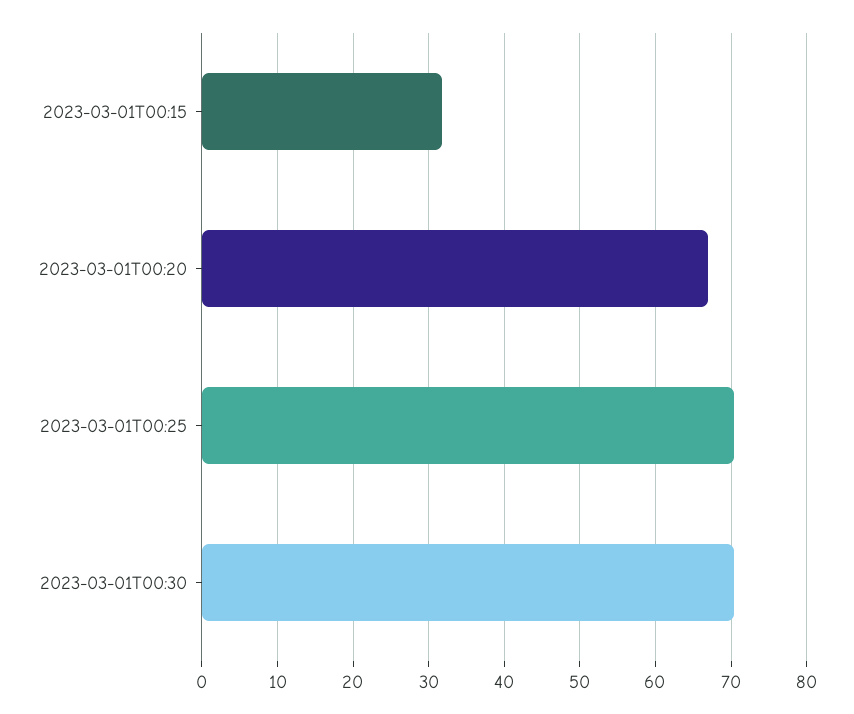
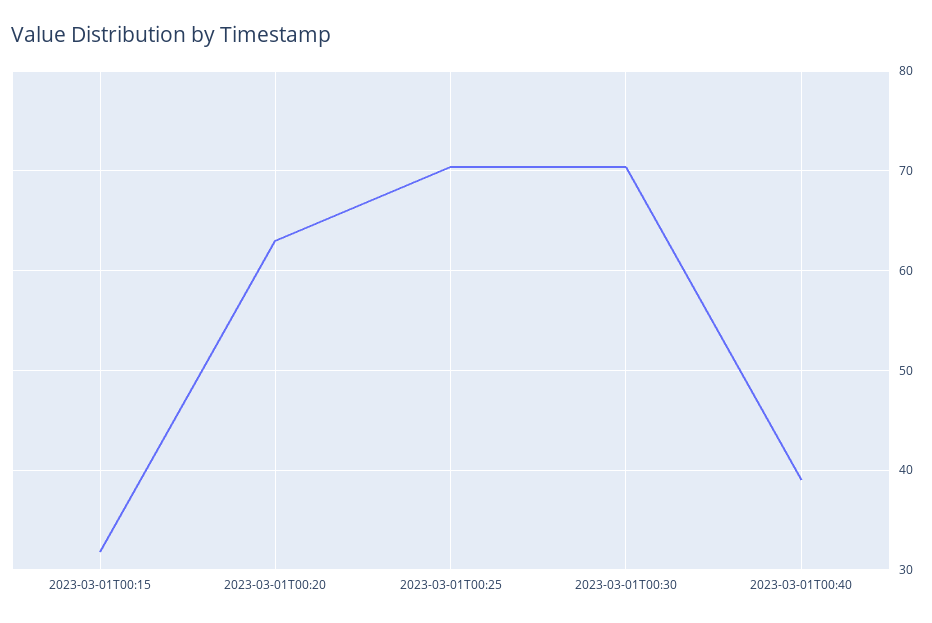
2023-03-01T00:20: 67 -> 63
2023-03-01T00:40: none -> 39

